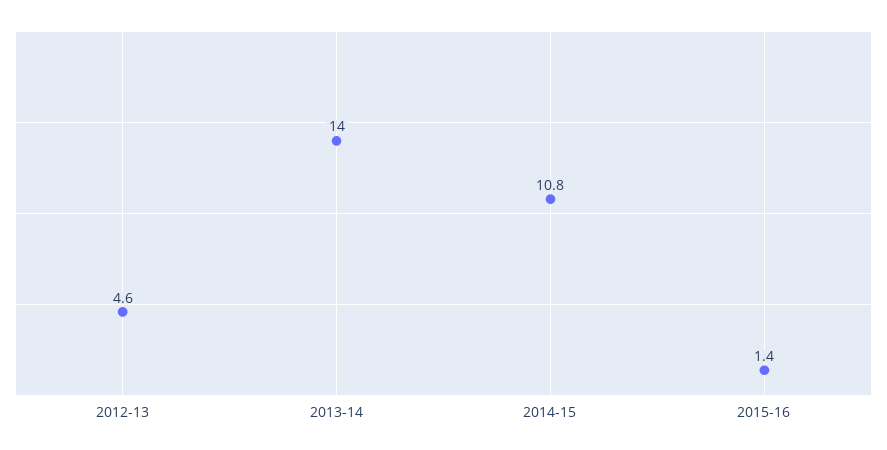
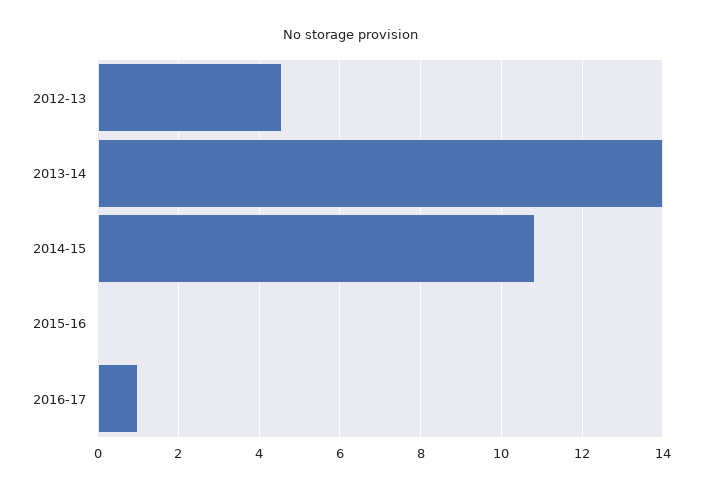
2015-16: 1.4 -> 0
2016-17: none -> 1

